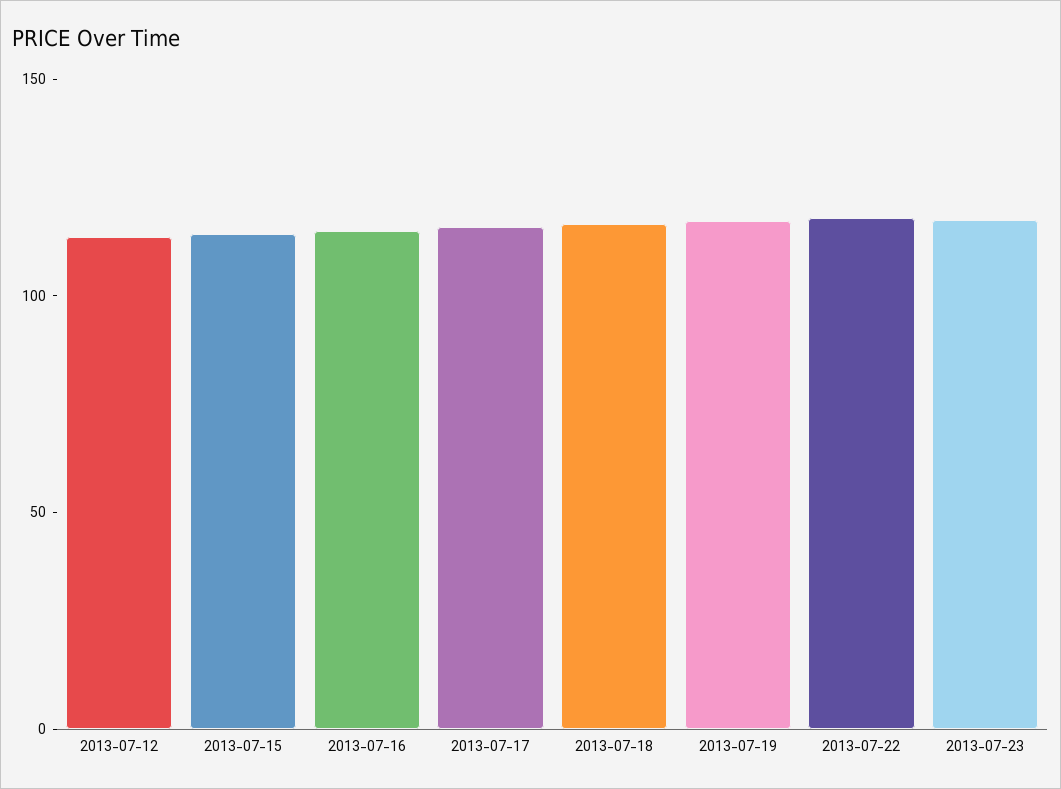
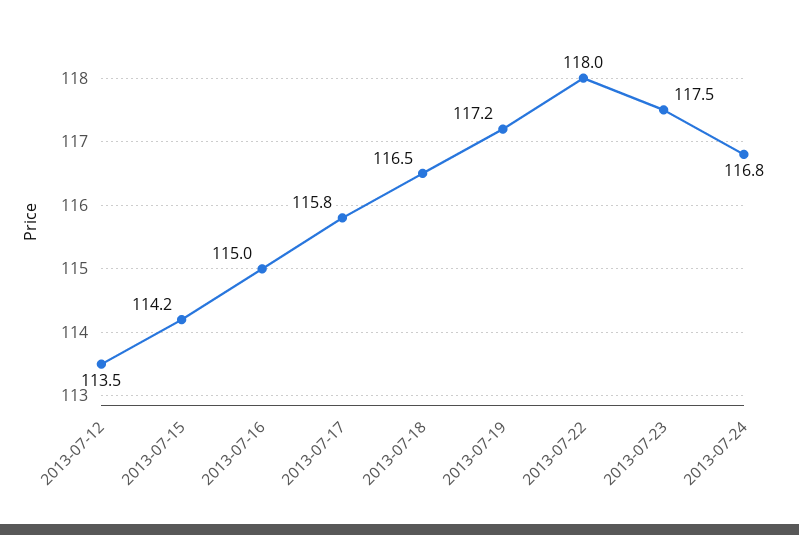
2013-07-24: none -> 116.8

